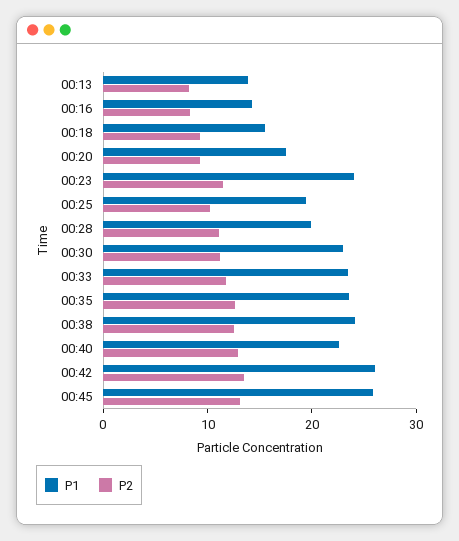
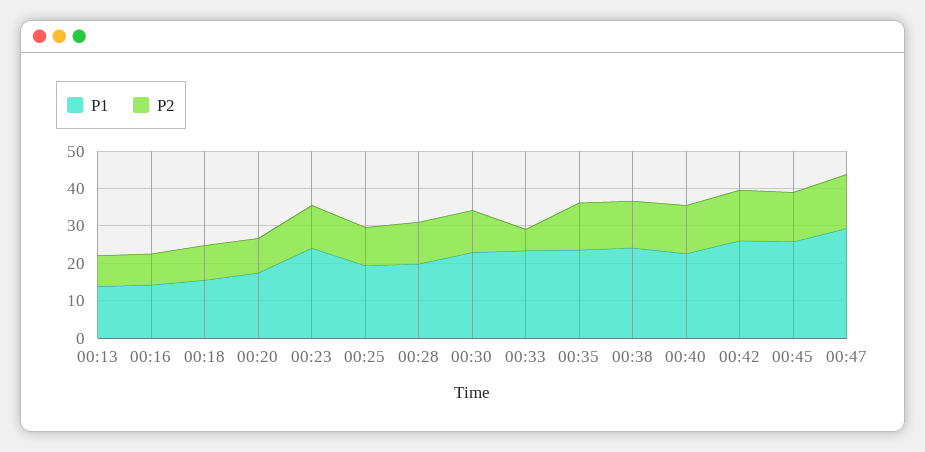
P2, 00:33: 12 -> 5
P1, 00:47: none -> 30
P2, 00:47: none -> 15

